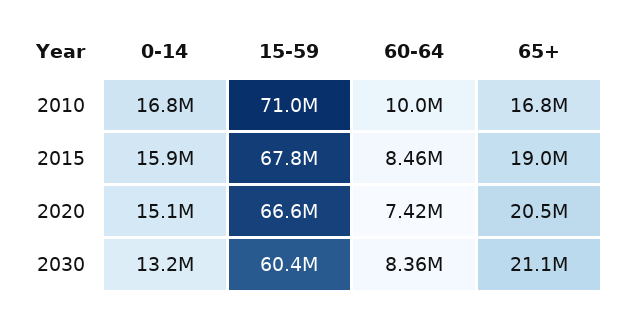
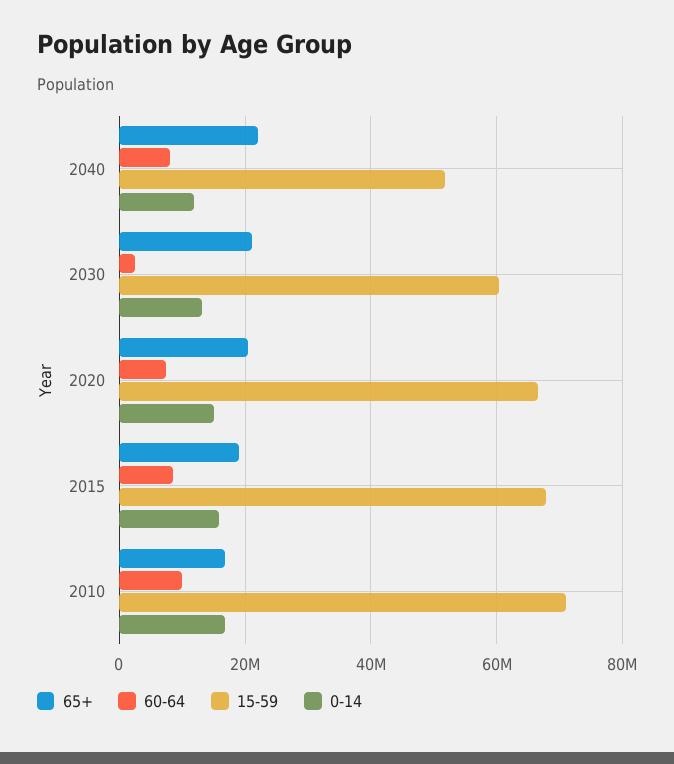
60-64, 2030: 8360000 -> 2000000
65+, 2040: none -> 22000000
60-64, 2040: none -> 8000000
15-59, 2040: none -> 52000000
0-14, 2040: none -> 12000000

